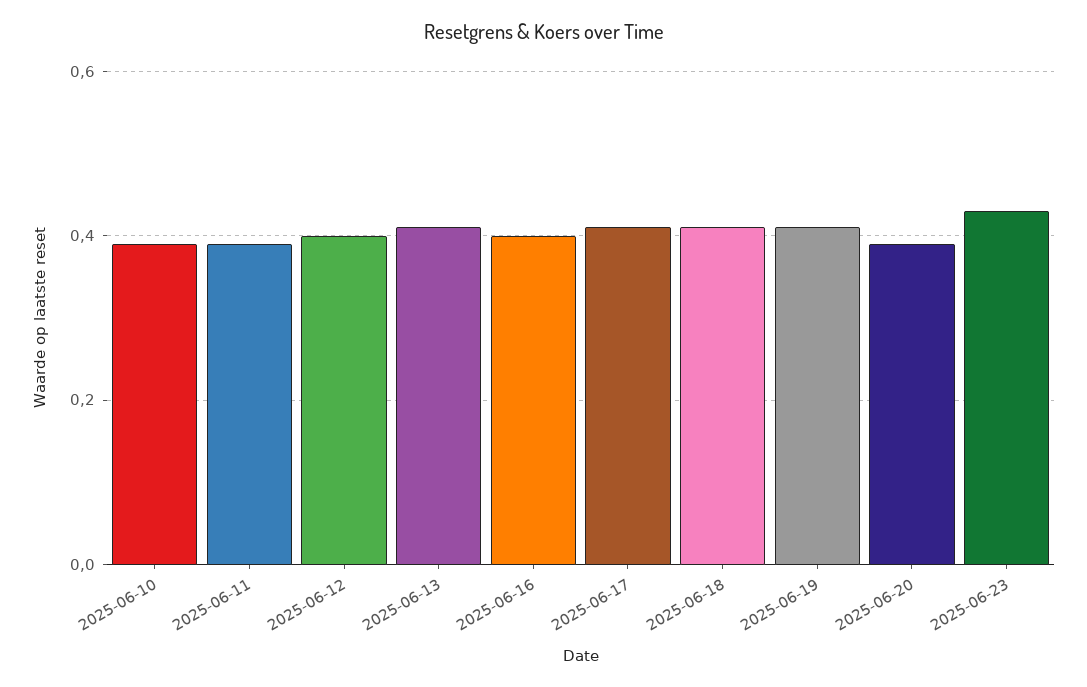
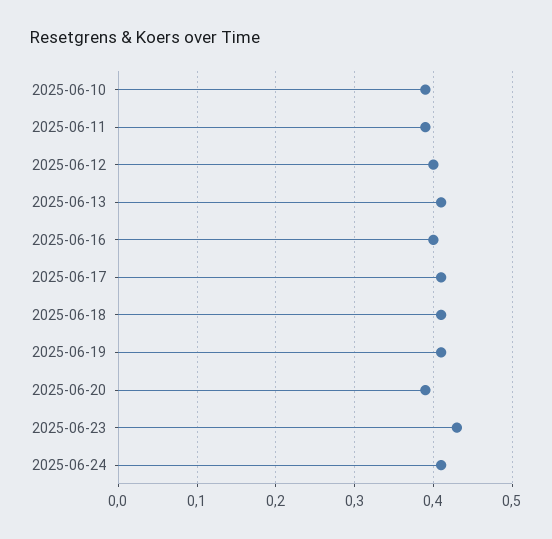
2025-06-24: none -> 0.41

